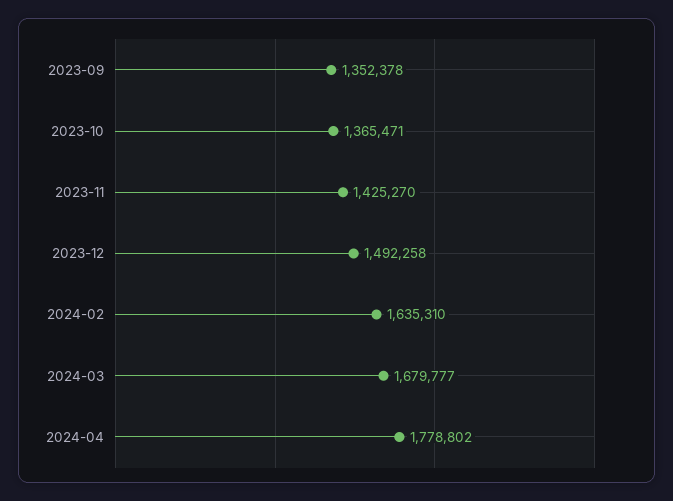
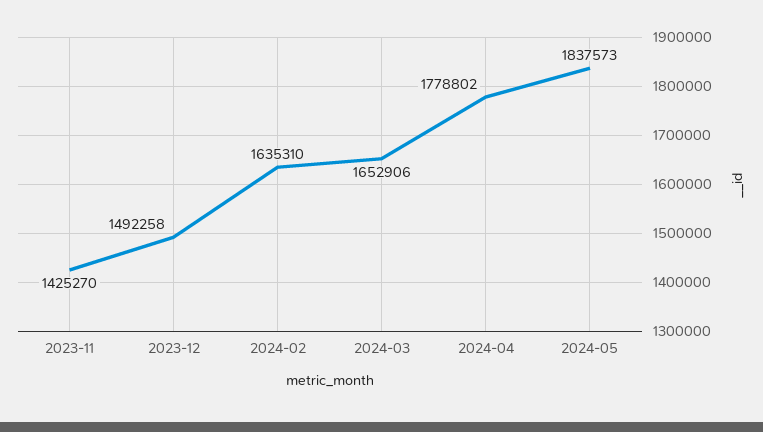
2023-09: 1352378 -> none
2023-10: 1365471 -> none
2024-03: 1679777 -> 1652906
2024-05: none -> 1837573

